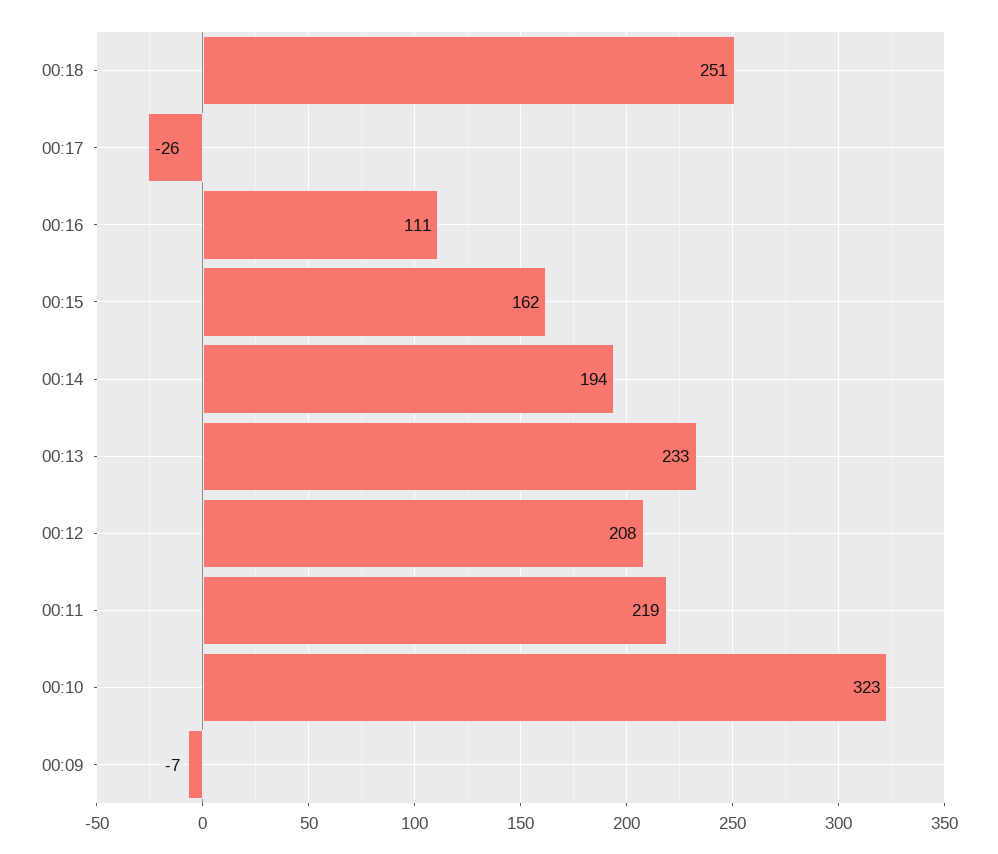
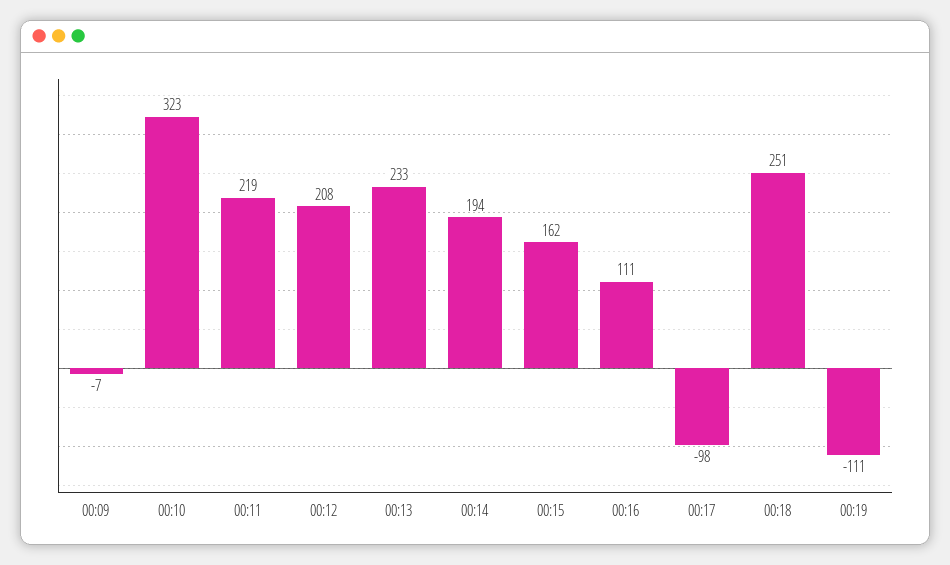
00:17: -26 -> -98
00:19: none -> -111

